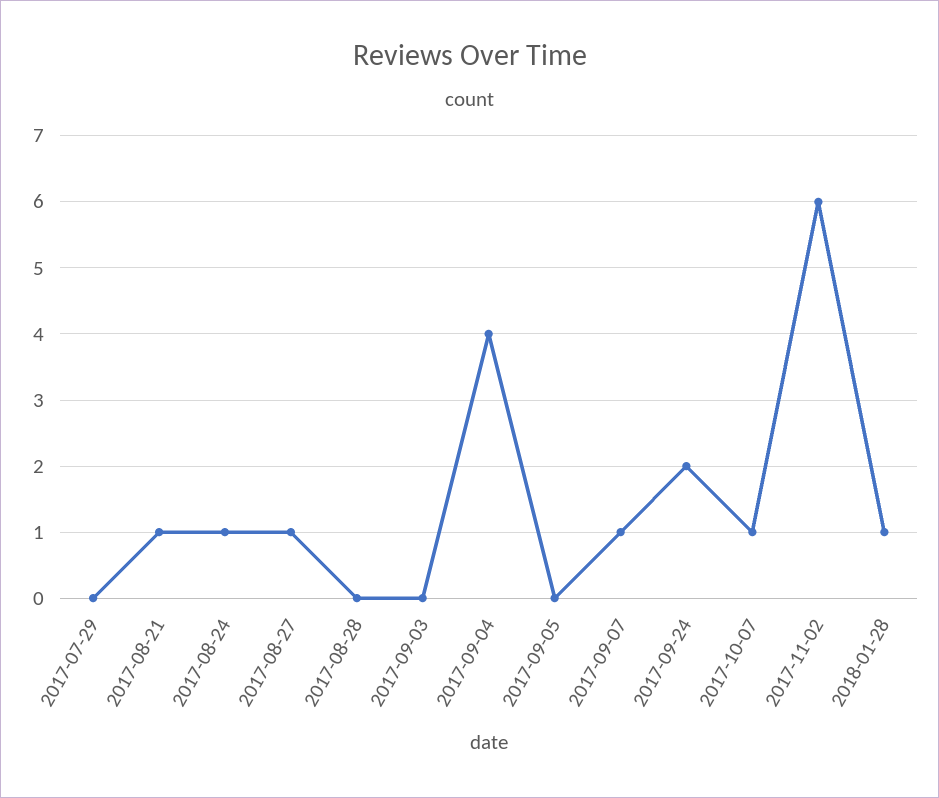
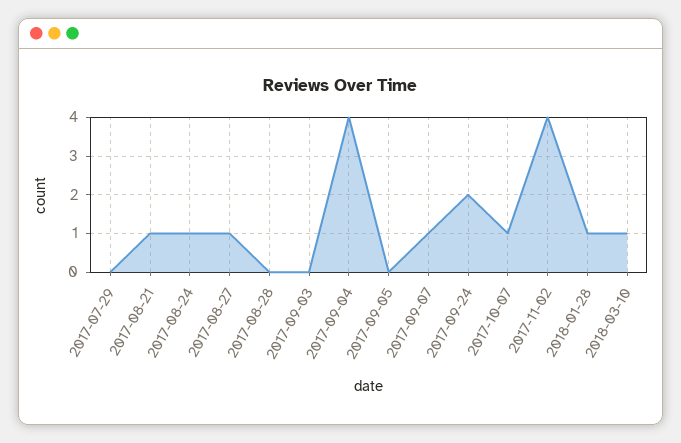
2017-11-02: 6 -> 4
2018-03-10: none -> 1

